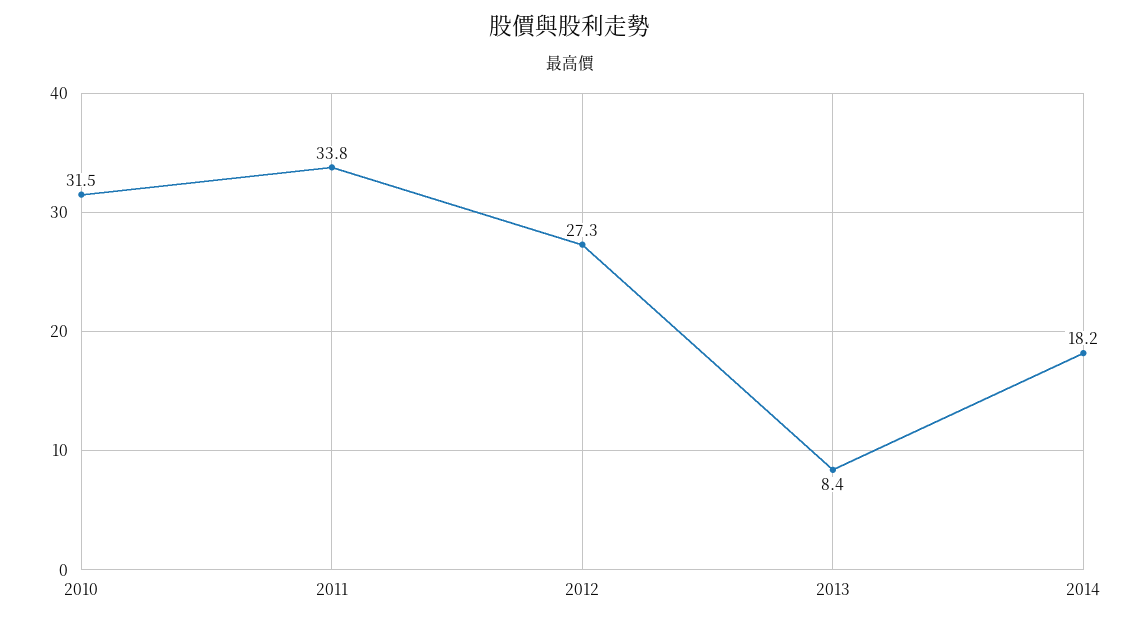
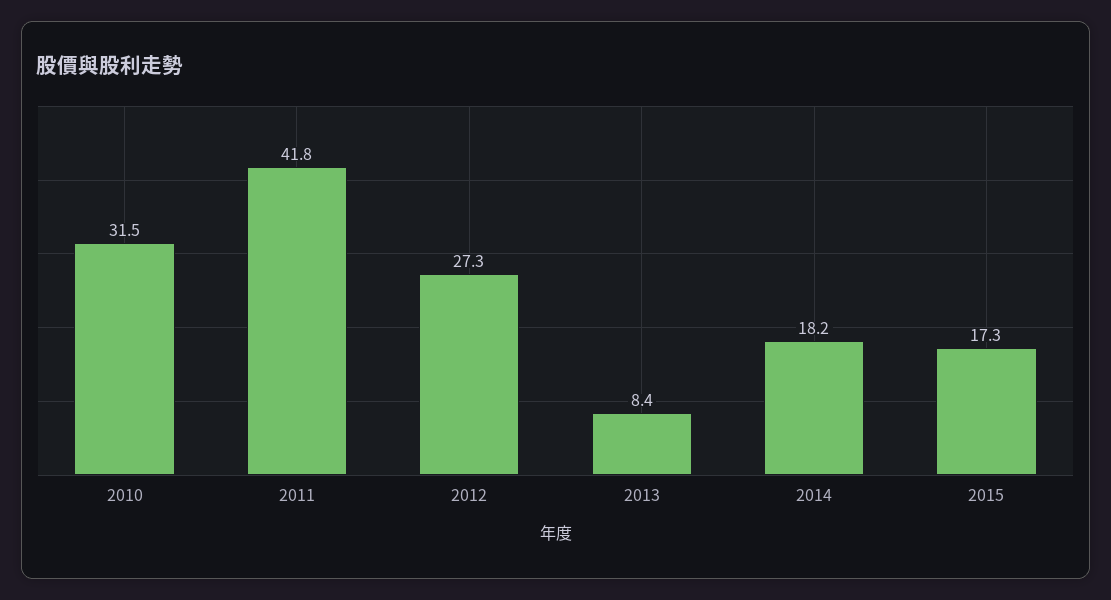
2011: 33.8 -> 41.8
2015: none -> 17.3

